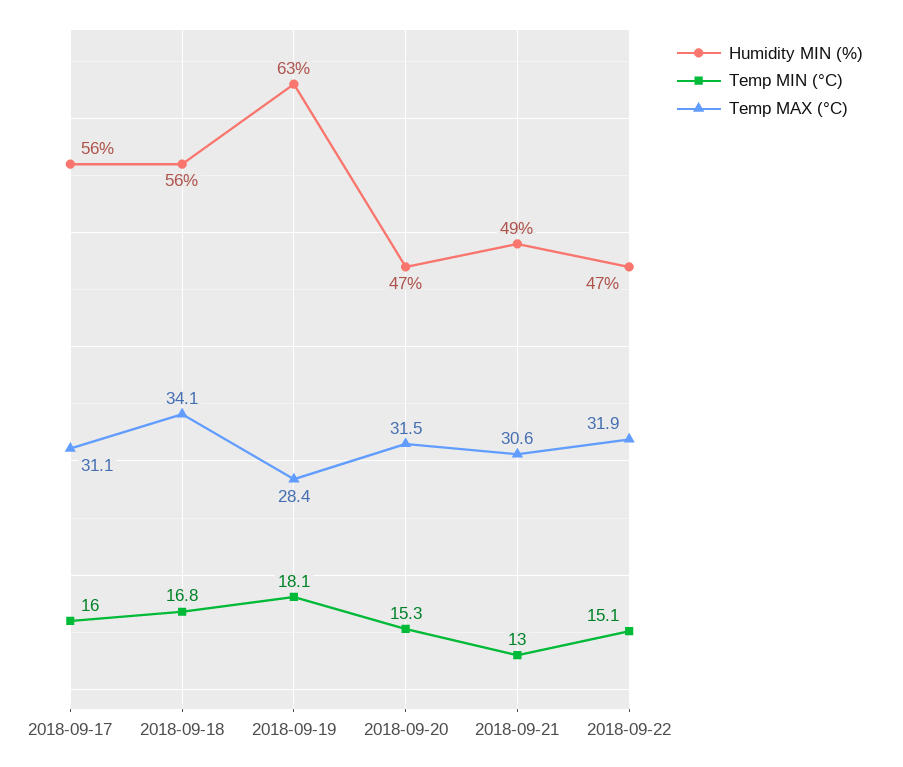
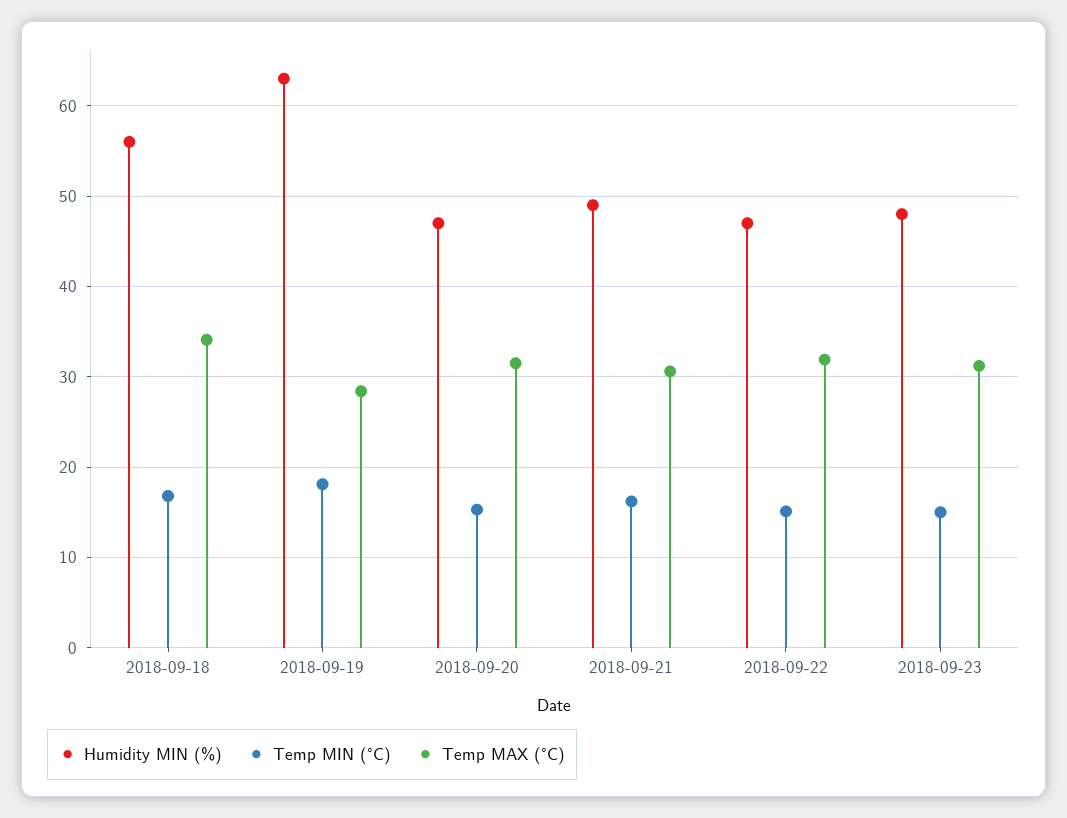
Humidity MIN (%), 2018-09-17: 56 -> none
Temp MIN (°C), 2018-09-17: 16 -> none
Temp MAX (°C), 2018-09-17: 31.1 -> none
Temp MIN (°C), 2018-09-21: 13 -> 16
Humidity MIN (%), 2018-09-23: none -> 48
Temp MIN (°C), 2018-09-23: none -> 15
Temp MAX (°C), 2018-09-23: none -> 31

